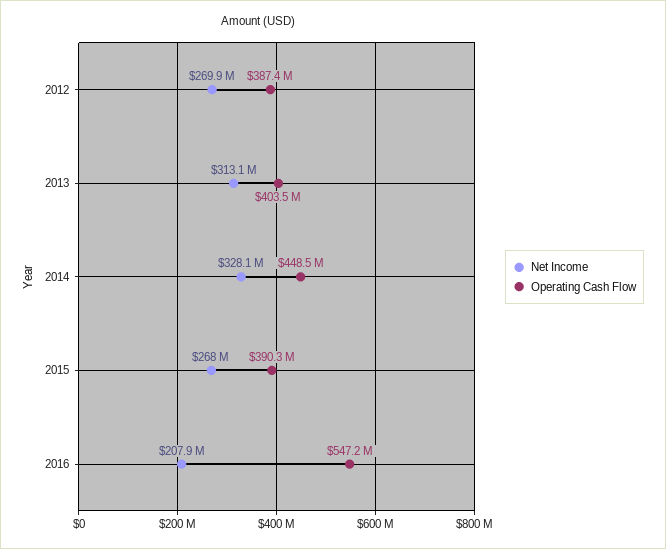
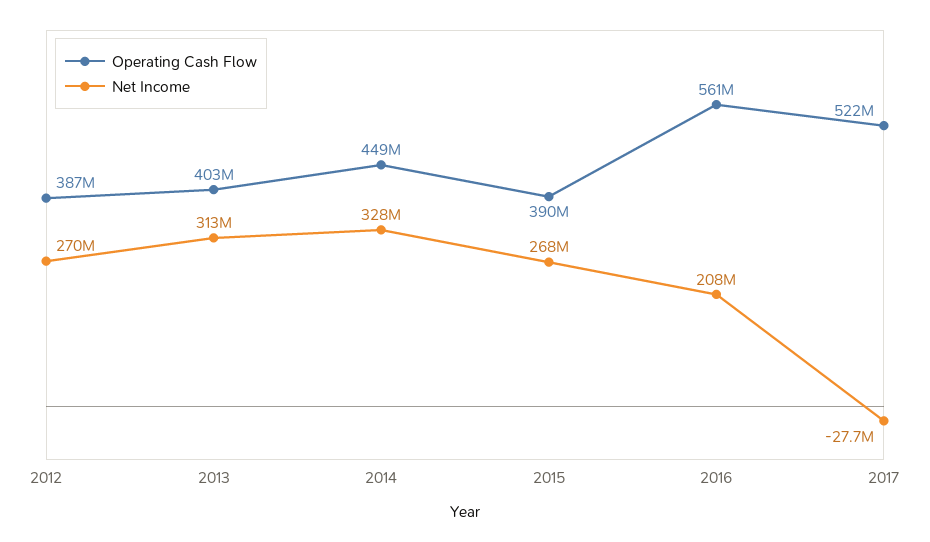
Operating Cash Flow, 2016: 547200000 -> 561000000
Operating Cash Flow, 2017: none -> 522000000
Net Income, 2017: none -> -27700000

